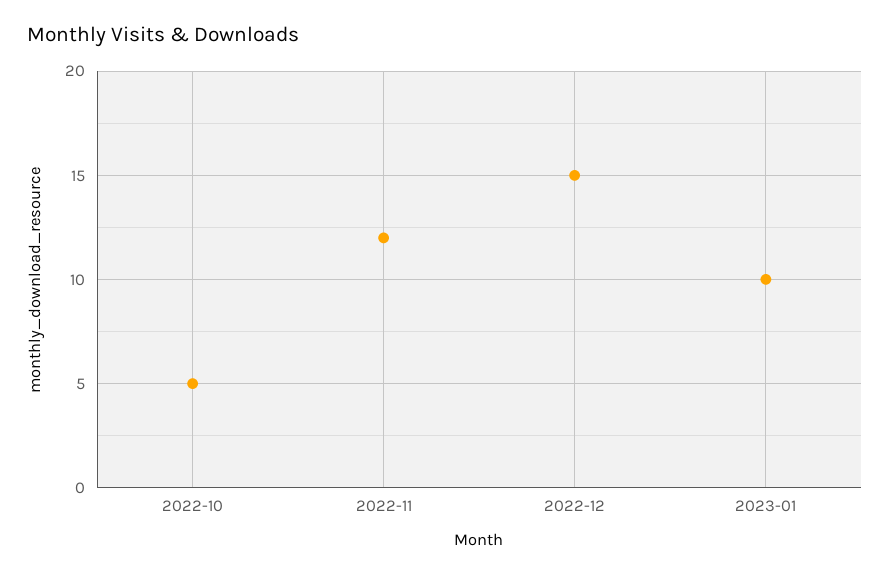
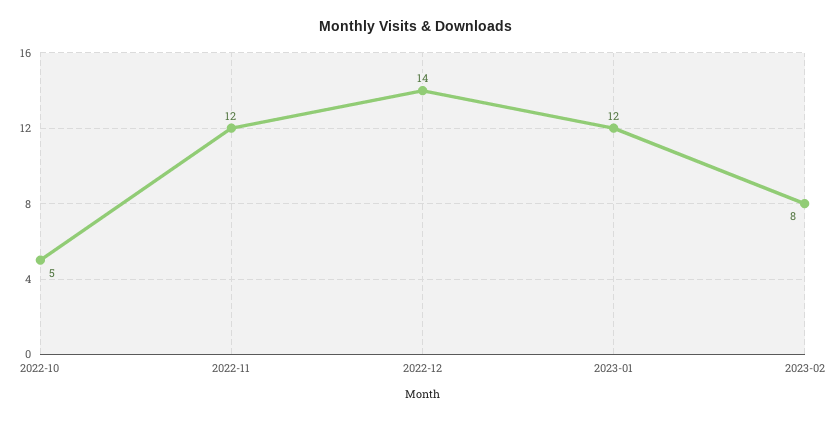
2022-12: 15 -> 14
2023-01: 10 -> 12
2023-02: none -> 8

